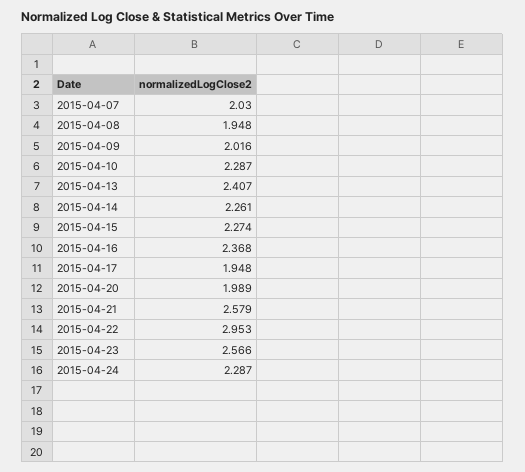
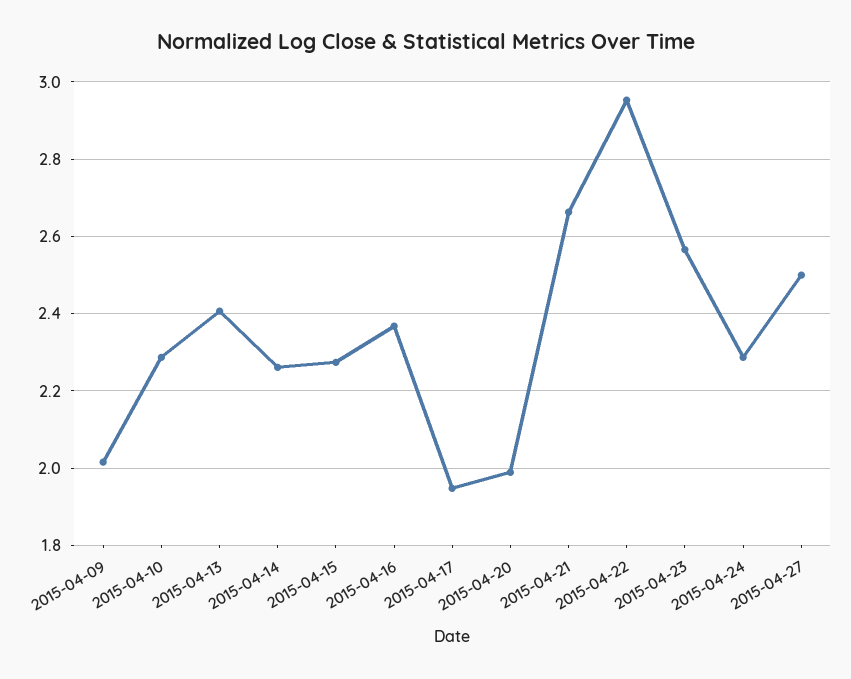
2015-04-07: 2.03 -> none
2015-04-08: 1.948 -> none
2015-04-21: 2.579 -> 2.66
2015-04-27: none -> 2.5

